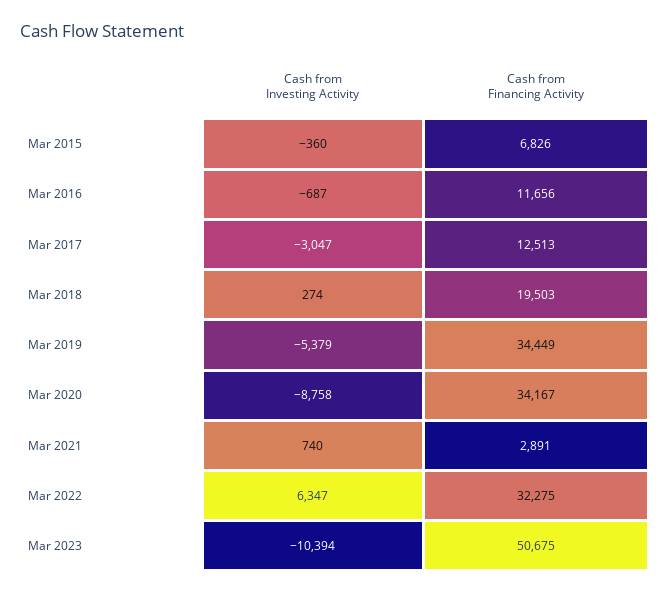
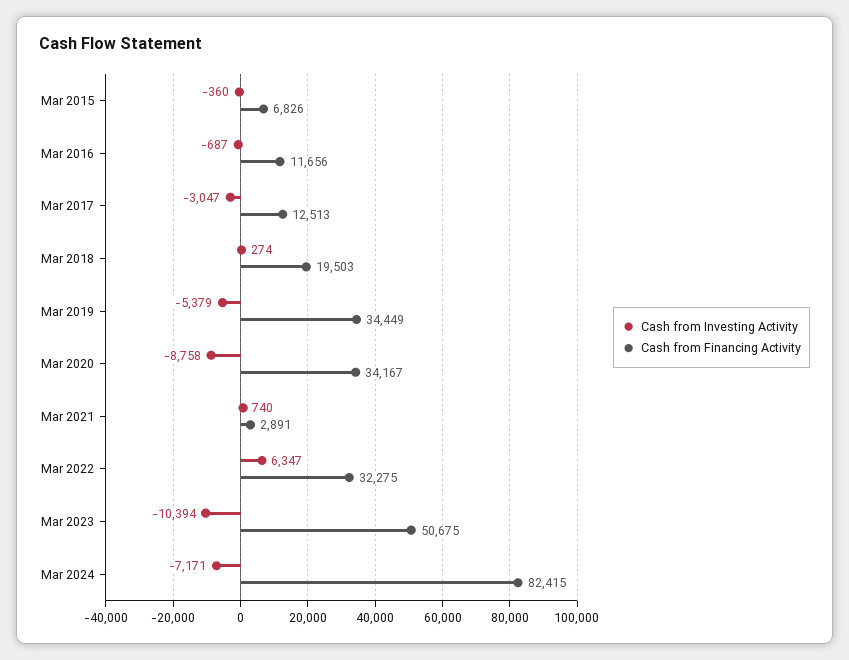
Cash from Investing Activity, Mar 2024: none -> -7171
Cash from Financing Activity, Mar 2024: none -> 82415

